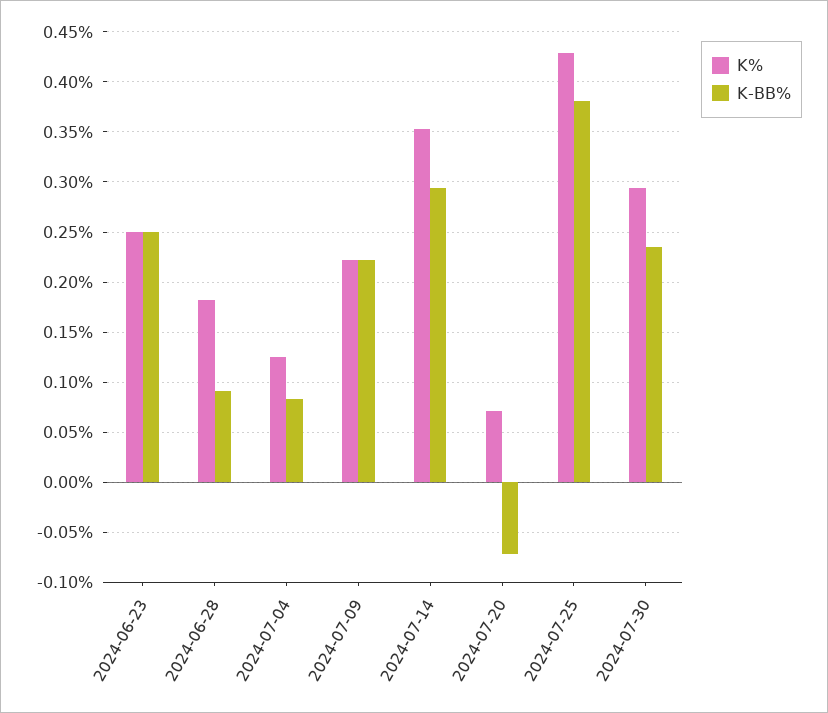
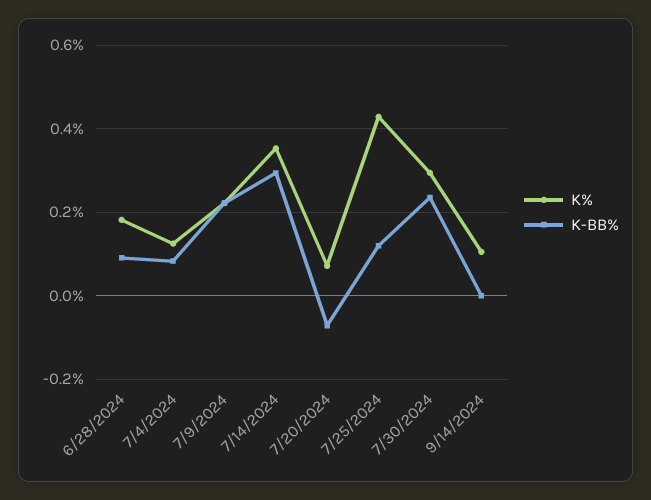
K%, 2024-06-23: 0.25 -> none
K-BB%, 2024-06-23: 0.25 -> none
K-BB%, 2024-07-25: 0.38 -> 0.12
K%, 9/14/2024: none -> 0.1
K-BB%, 9/14/2024: none -> 0

